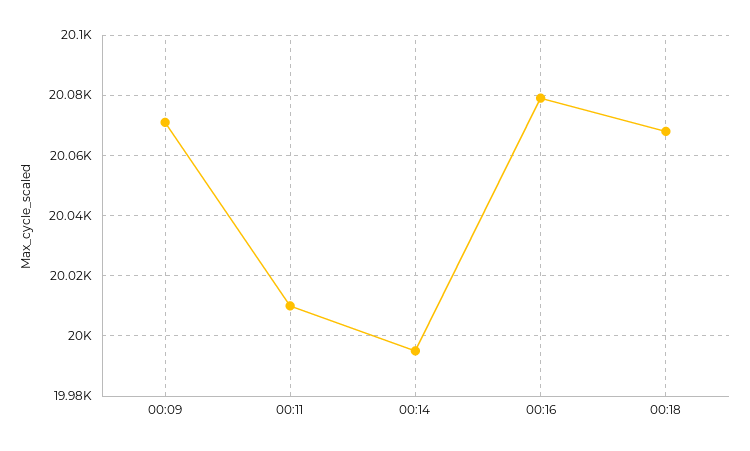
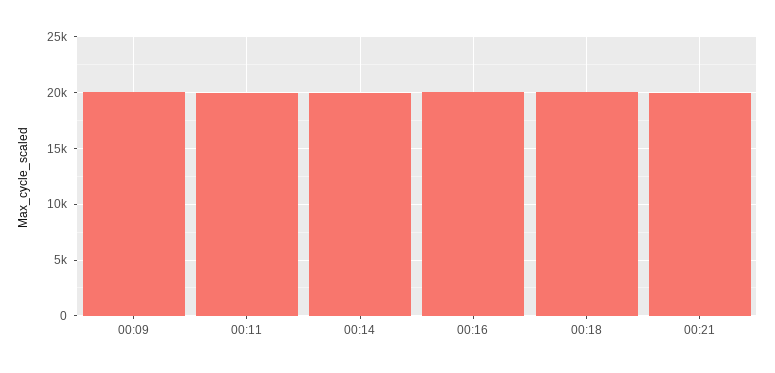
00:21: none -> 20000

